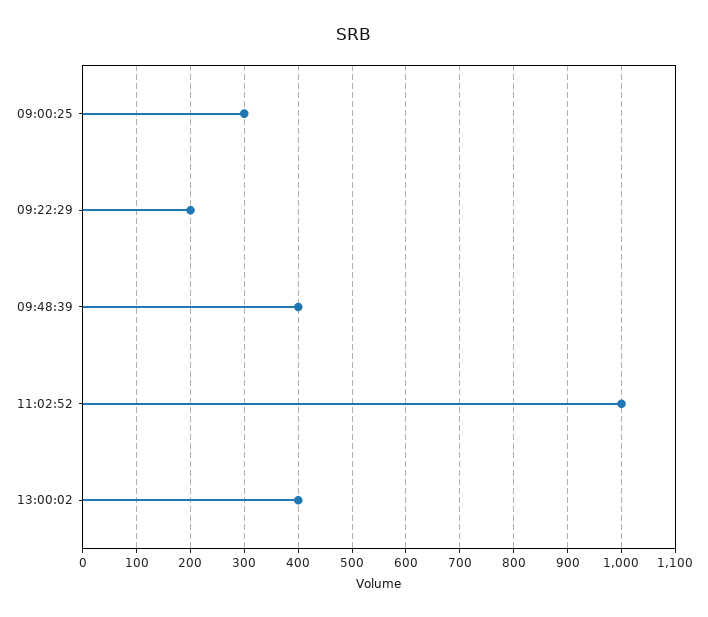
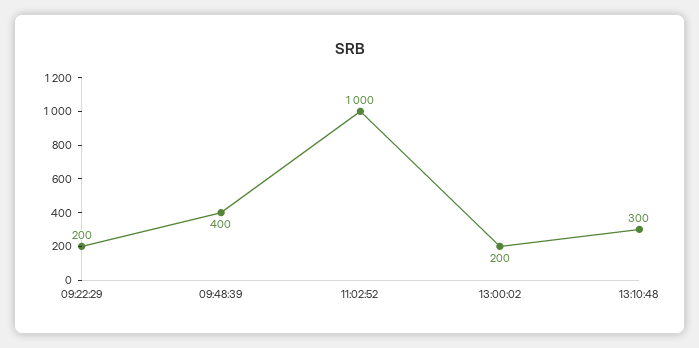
09:00:25: 300 -> none
13:00:02: 400 -> 200
13:10:48: none -> 300

